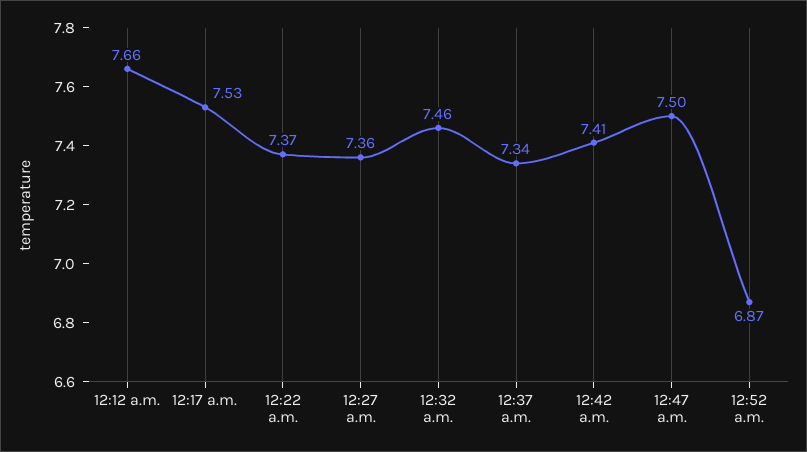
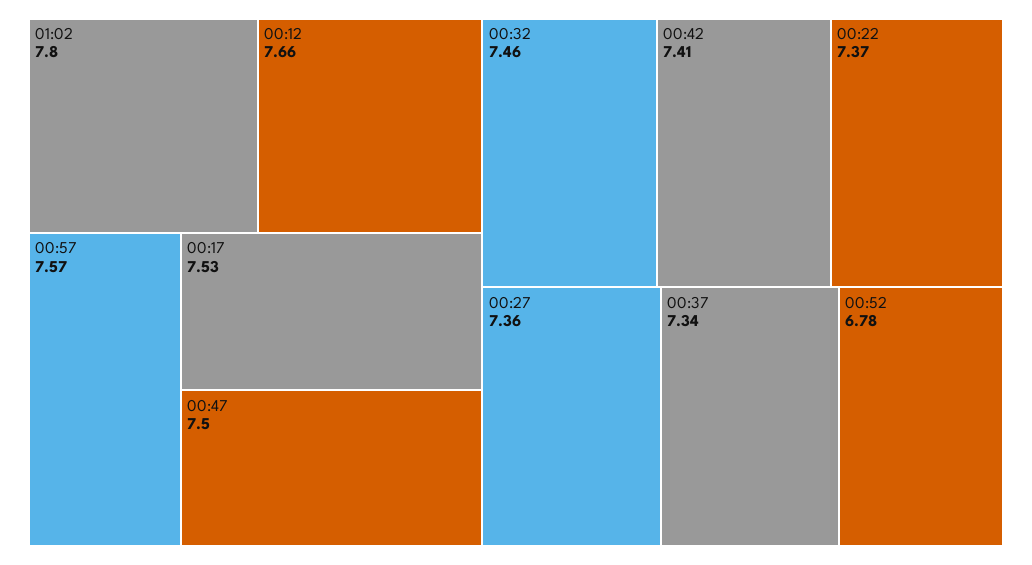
12:52 a.m.: 6.87 -> 6.78
01:02: none -> 7.8
00:57: none -> 7.57

